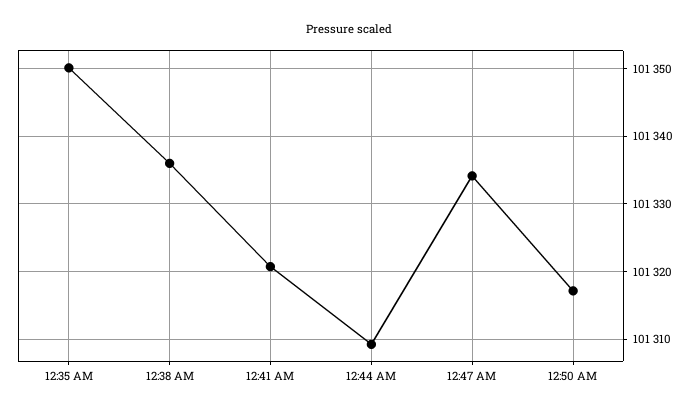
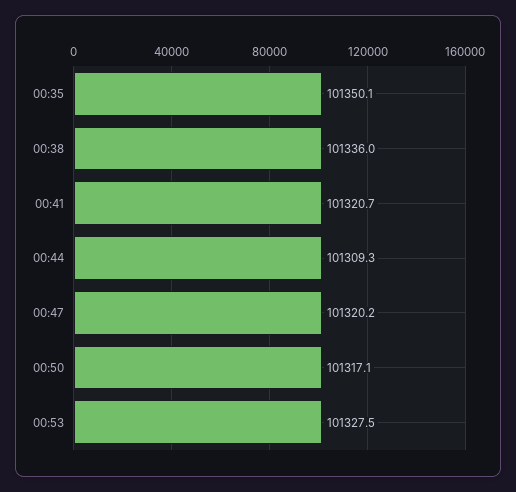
12:47 AM: 101334 -> 101320.2
00:53: none -> 101327.5

